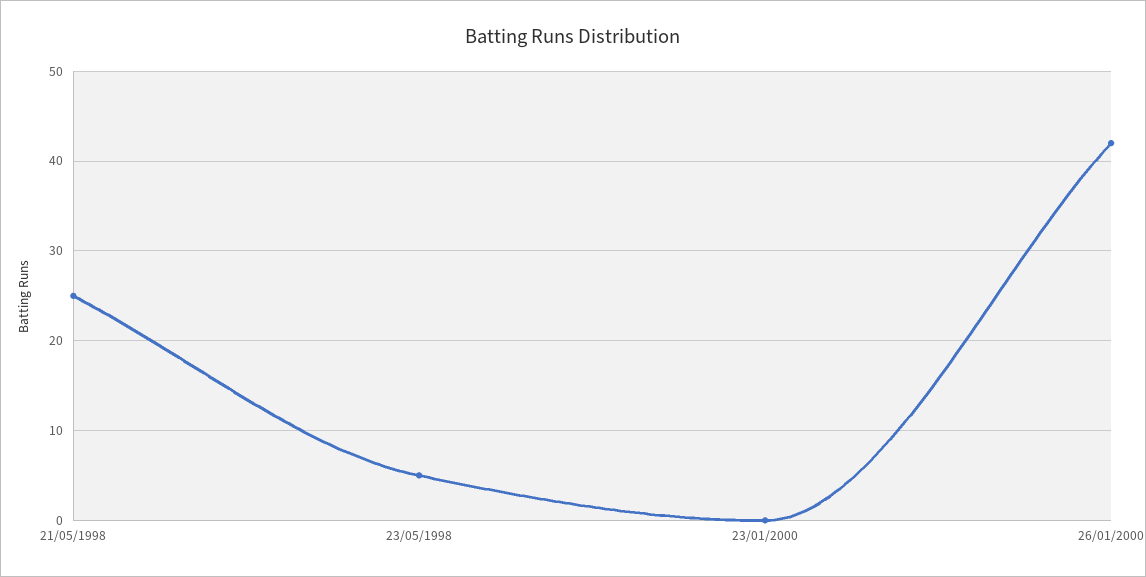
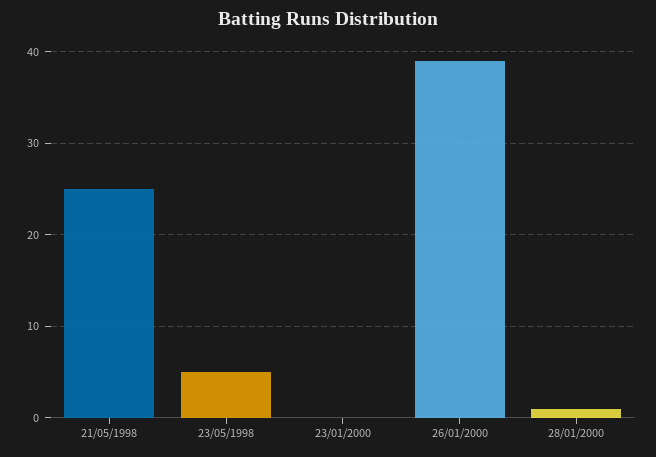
26/01/2000: 42 -> 39
28/01/2000: none -> 1

